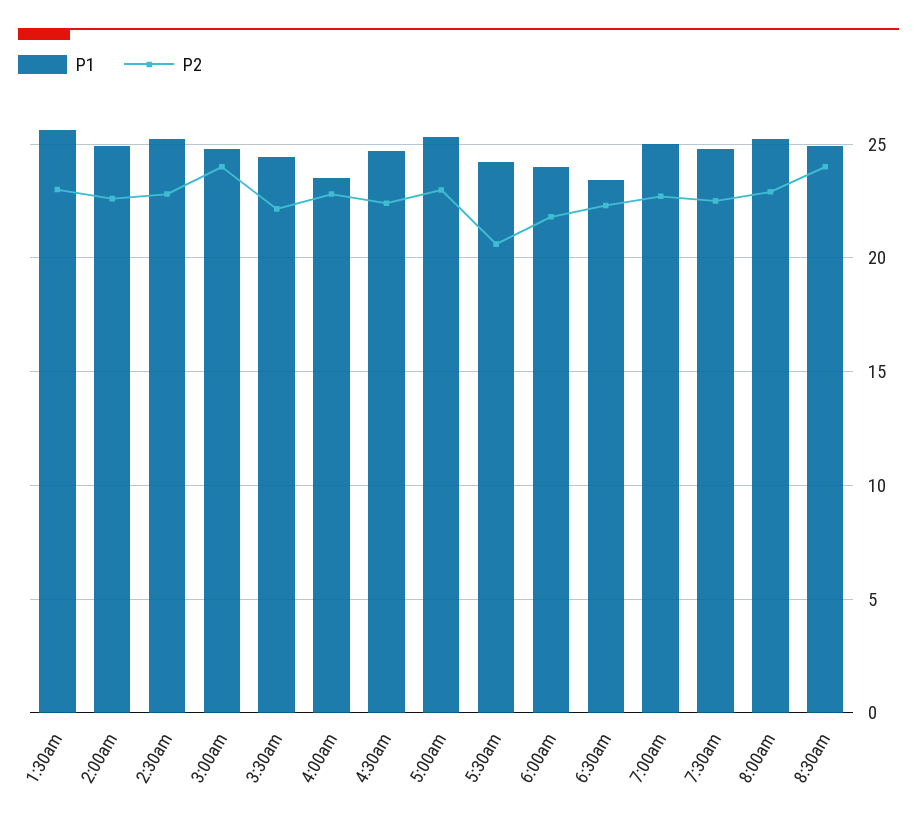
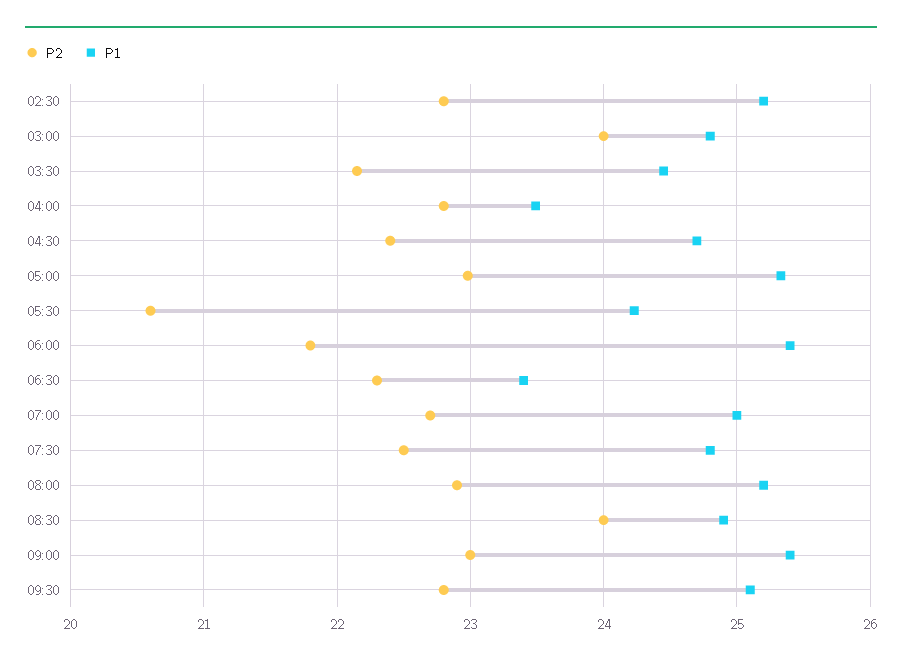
P1, 1:30am: 25.5 -> none
P2, 1:30am: 23 -> none
P1, 2:00am: 25 -> none
P2, 2:00am: 22.5 -> none
P1, 6:00am: 24 -> 25.4
P2, 09:00: none -> 23
P1, 09:00: none -> 25.4
P2, 09:30: none -> 22.8
P1, 09:30: none -> 25.1

